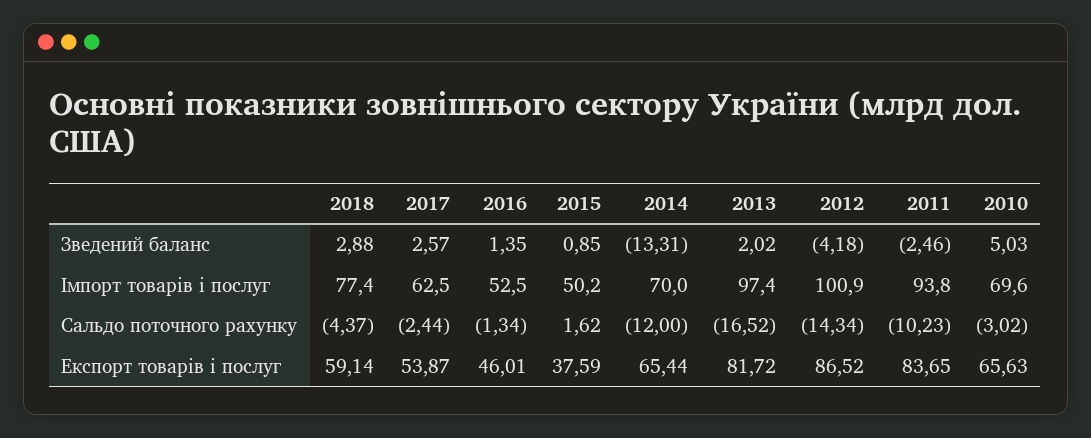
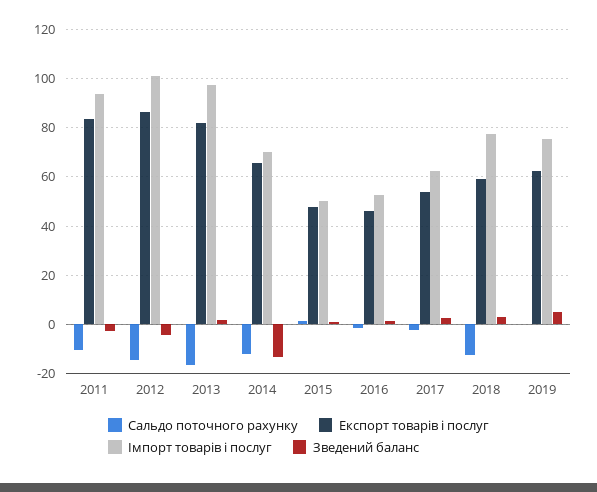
Зведений баланс, 2010: 5.03 -> none
Імпорт товарів і послуг, 2010: 69.6 -> none
Сальдо поточного рахунку, 2018: -4.37 -> -12.5
Сальдо поточного рахунку, 2010: -3.02 -> none
Експорт товарів і послуг, 2015: 37.59 -> 47.5
Експорт товарів і послуг, 2010: 65.63 -> none
Сальдо поточного рахунку, 2019: none -> 0
Експорт товарів і послуг, 2019: none -> 62.5
Імпорт товарів і послуг, 2019: none -> 75
Зведений баланс, 2019: none -> 5

